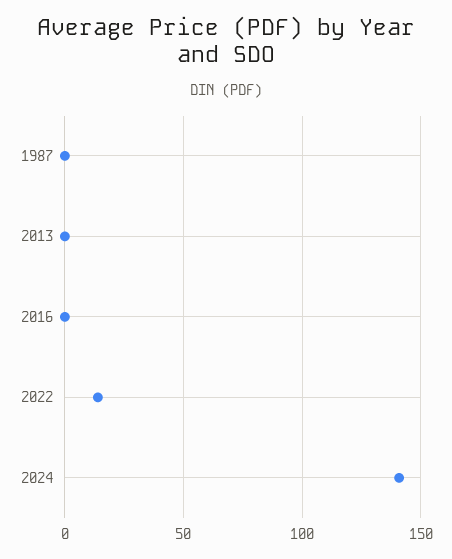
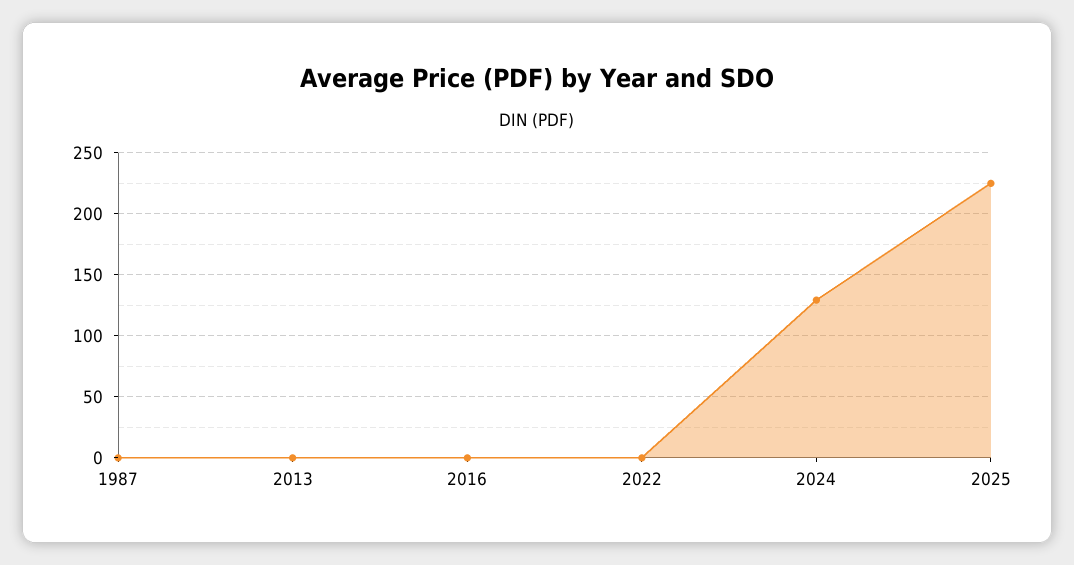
2022: 15 -> 0
2024: 140 -> 130
2025: none -> 225

